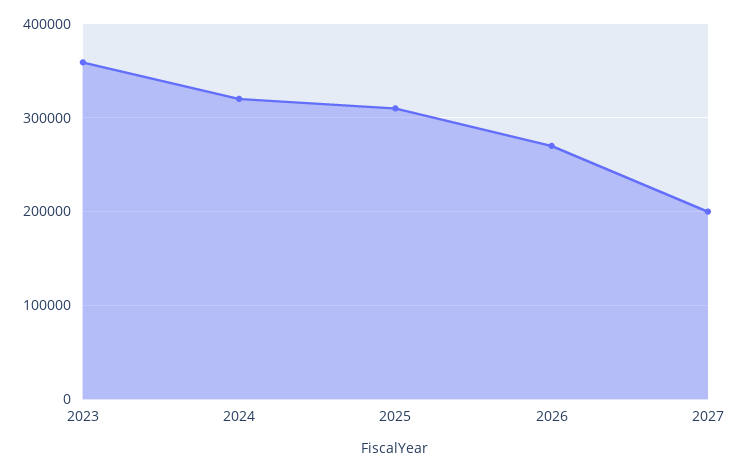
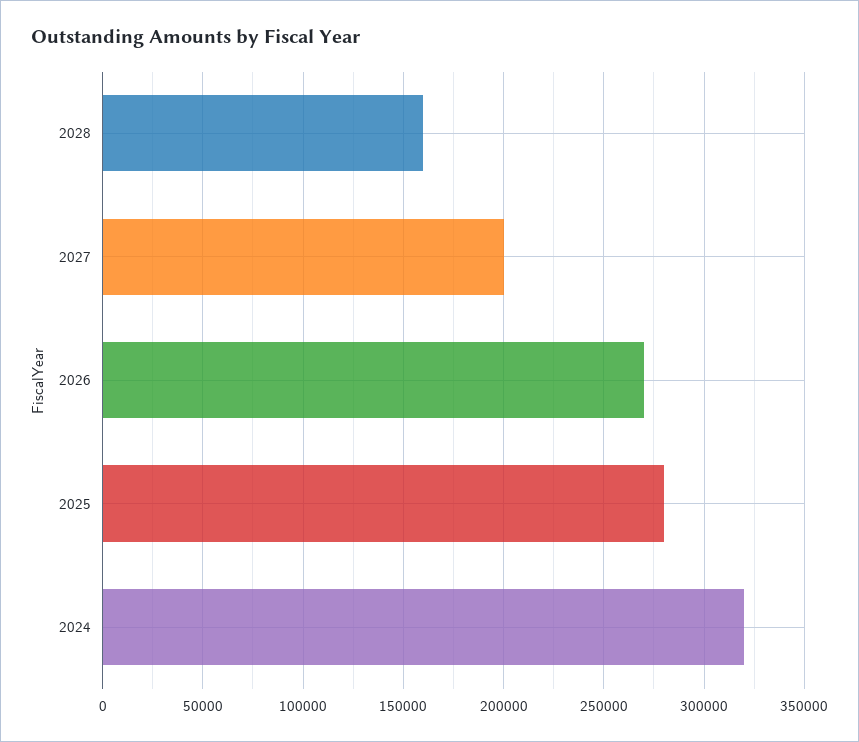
2023: 360000 -> none
2025: 310000 -> 280000
2028: none -> 160000

